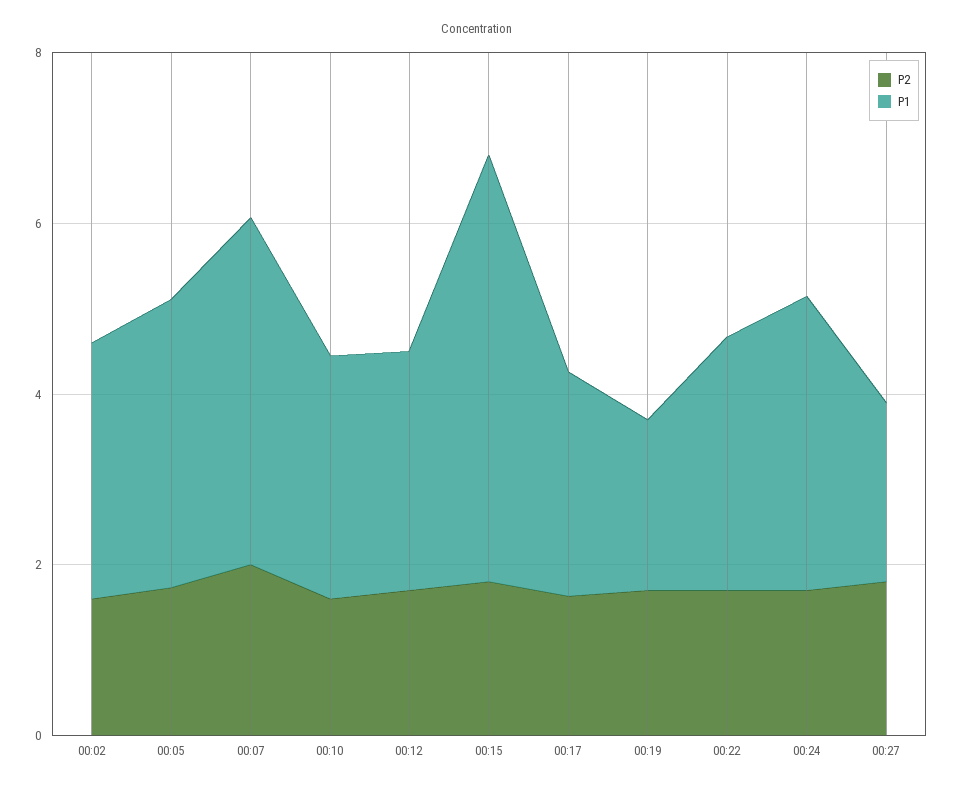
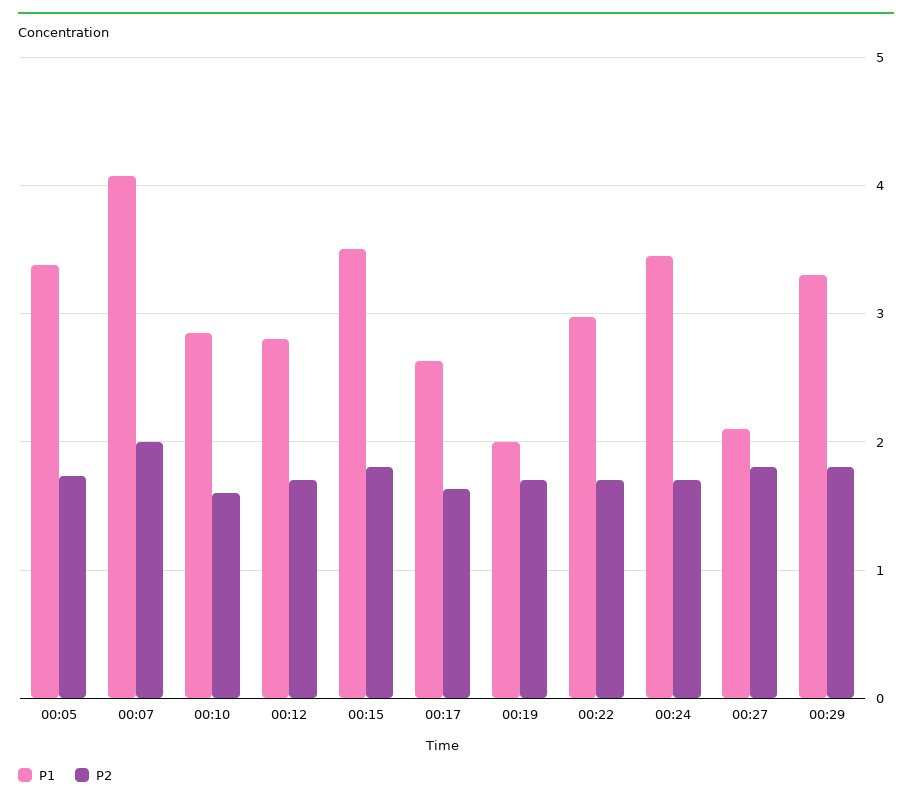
P2, 00:02: 1.5 -> none
P1, 00:02: 3 -> none
P1, 00:15: 5 -> 3.5
P1, 00:29: none -> 3.3
P2, 00:29: none -> 1.8

